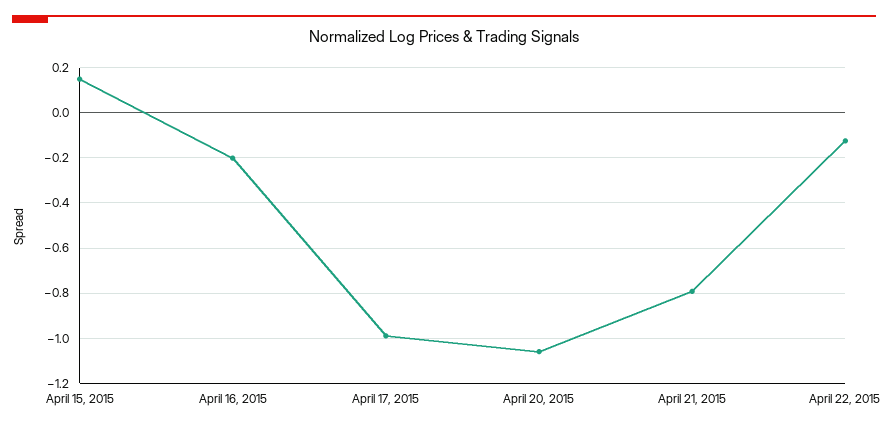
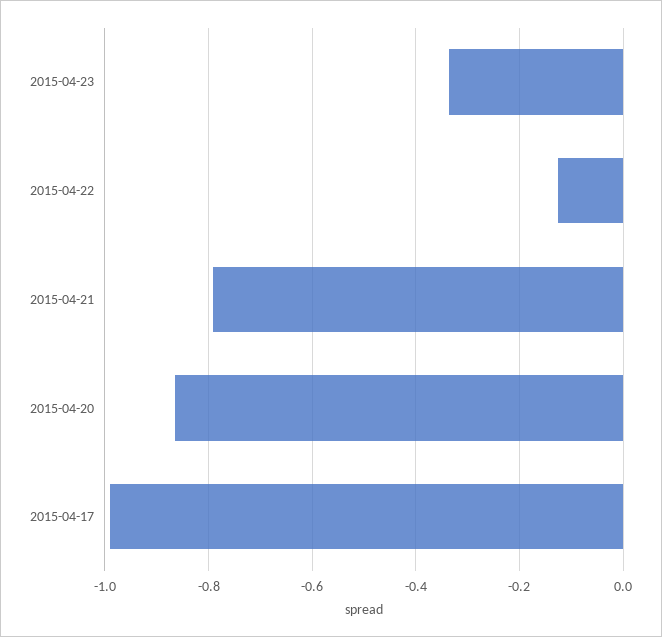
April 15, 2015: 0.15 -> none
April 16, 2015: -0.2 -> none
April 20, 2015: -1.05 -> -0.86
2015-04-23: none -> -0.34

